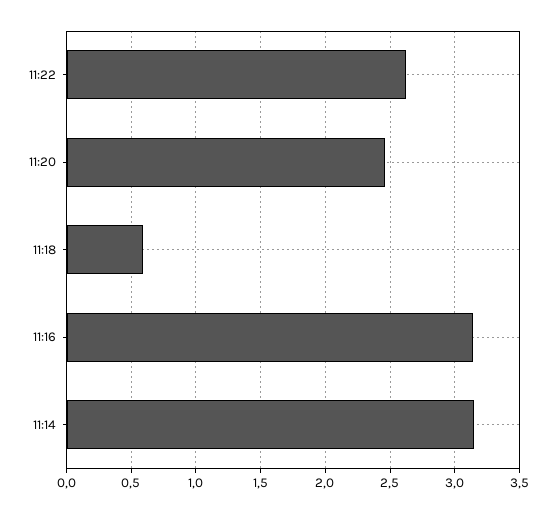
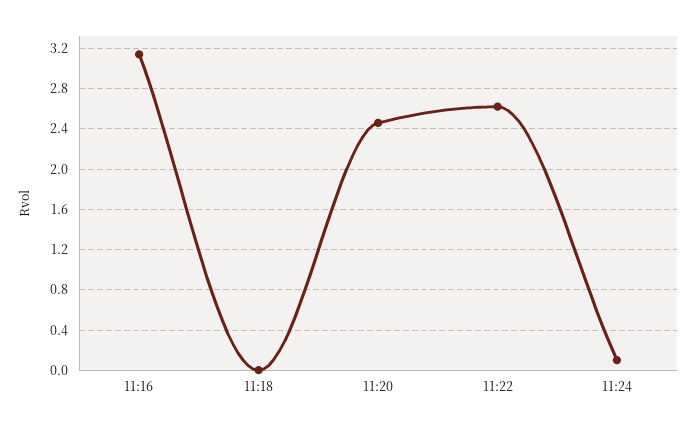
11:18: 0.6 -> 0
11:14: 3.15 -> none
11:24: none -> 0.1

